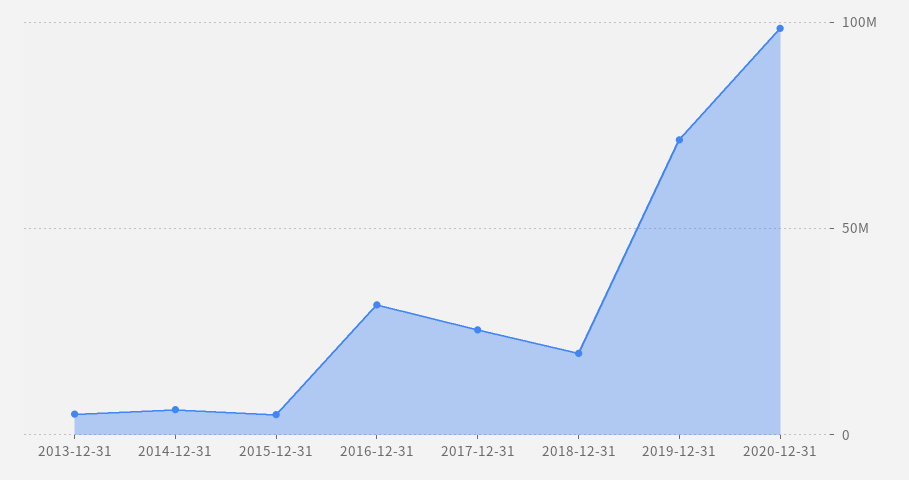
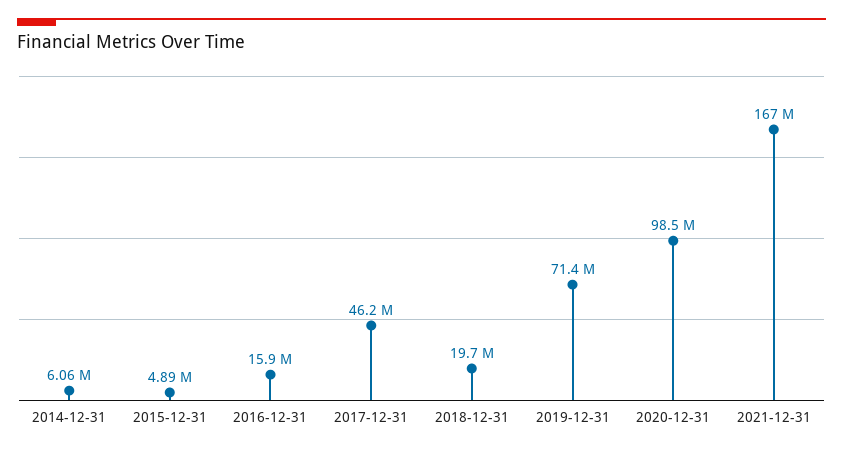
2013-12-31: 5000000 -> none
2016-12-31: 30000000 -> 15900000
2017-12-31: 25000000 -> 46200000
2021-12-31: none -> 167000000

